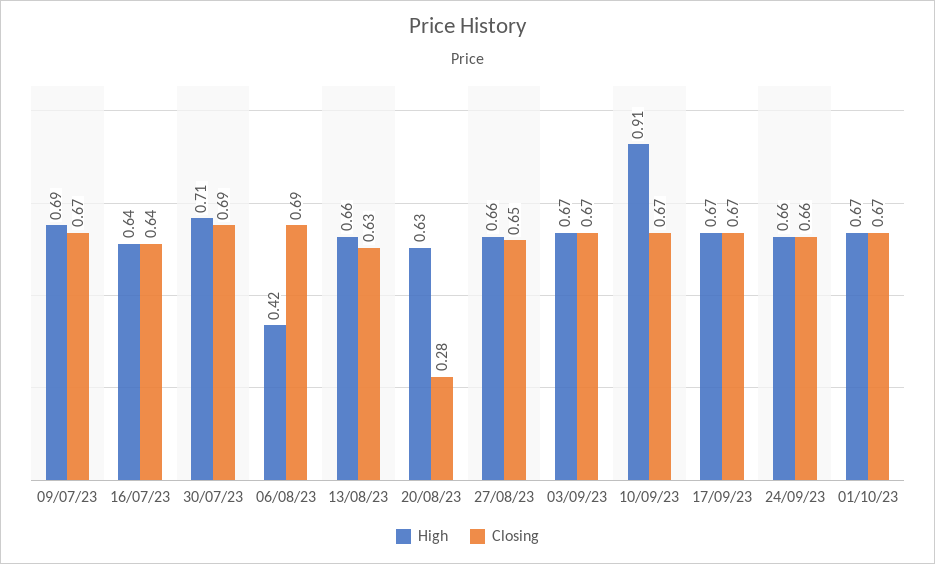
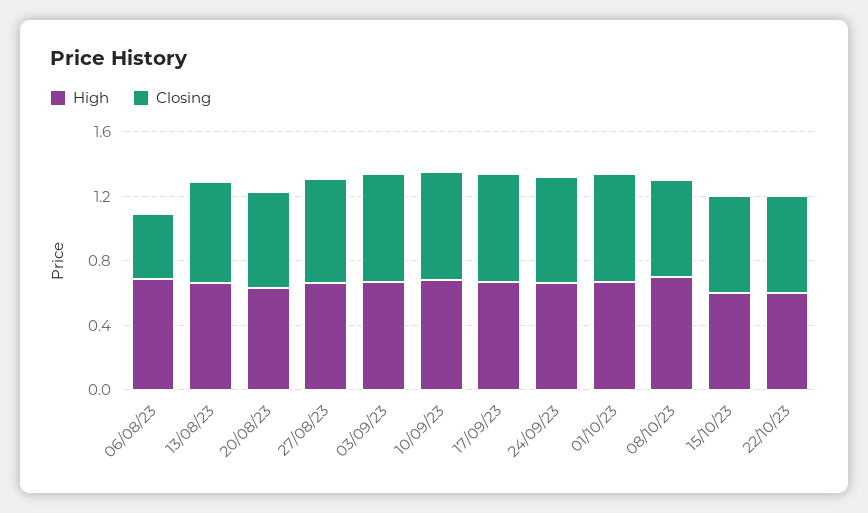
High, 09/07/23: 0.69 -> none
Closing, 09/07/23: 0.67 -> none
High, 16/07/23: 0.64 -> none
Closing, 16/07/23: 0.64 -> none
High, 30/07/23: 0.71 -> none
Closing, 30/07/23: 0.69 -> none
High, 06/08/23: 0.42 -> 0.7
Closing, 06/08/23: 0.69 -> 0.4
Closing, 20/08/23: 0.28 -> 0.6
High, 10/09/23: 0.91 -> 0.7
High, 08/10/23: none -> 0.7
Closing, 08/10/23: none -> 0.6
High, 15/10/23: none -> 0.6
Closing, 15/10/23: none -> 0.6
High, 22/10/23: none -> 0.6
Closing, 22/10/23: none -> 0.6

